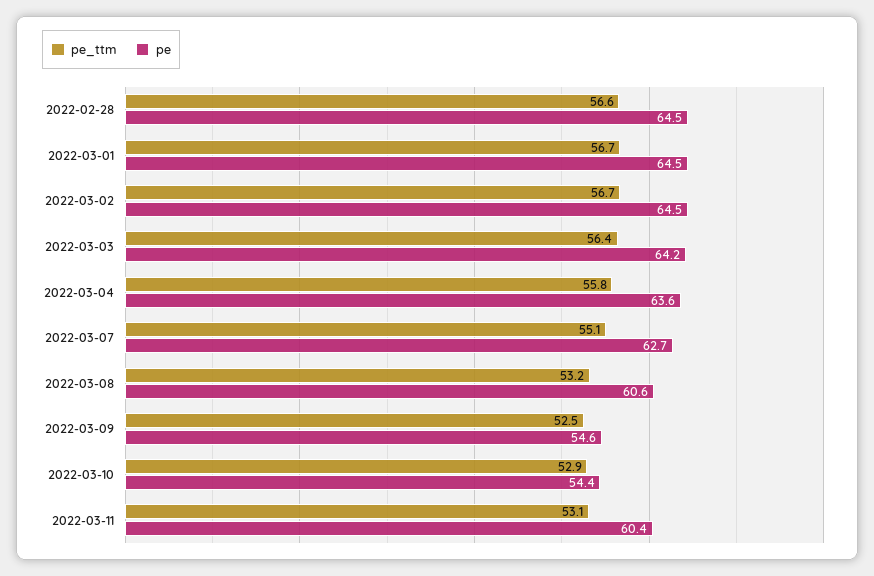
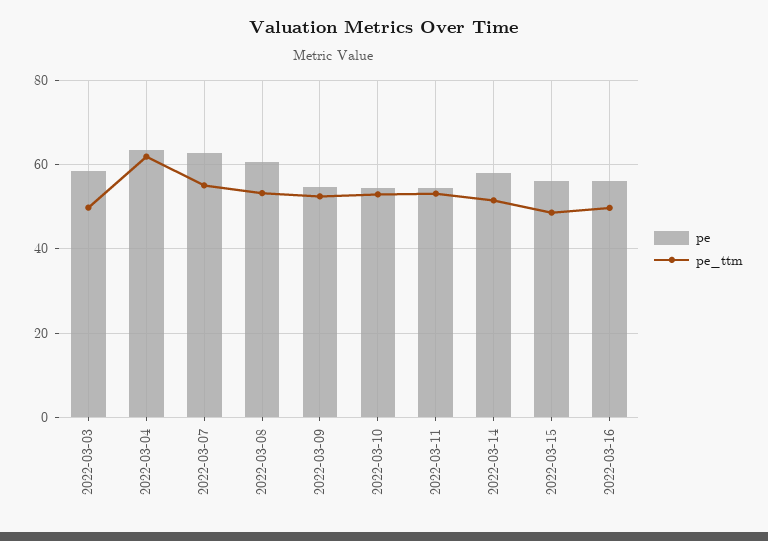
pe_ttm, 2022-02-28: 56.6 -> none
pe, 2022-02-28: 64.5 -> none
pe_ttm, 2022-03-01: 56.7 -> none
pe, 2022-03-01: 64.5 -> none
pe_ttm, 2022-03-02: 56.7 -> none
pe, 2022-03-02: 64.5 -> none
pe_ttm, 2022-03-03: 56.4 -> 50
pe, 2022-03-03: 64.2 -> 58
pe_ttm, 2022-03-04: 55.8 -> 62
pe, 2022-03-11: 60.4 -> 54
pe, 2022-03-14: none -> 58
pe_ttm, 2022-03-14: none -> 52
pe, 2022-03-15: none -> 56
pe_ttm, 2022-03-15: none -> 48
pe, 2022-03-16: none -> 56
pe_ttm, 2022-03-16: none -> 50

